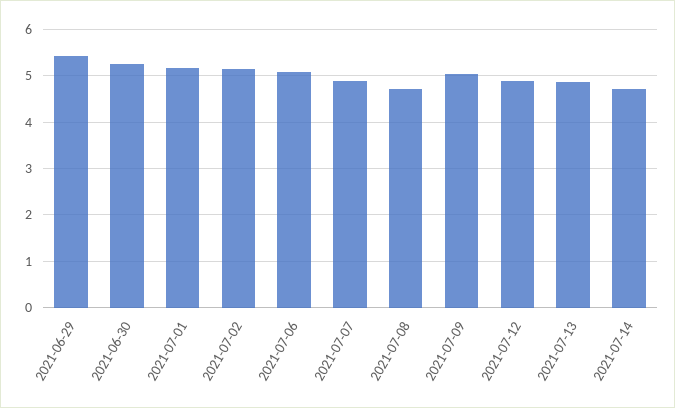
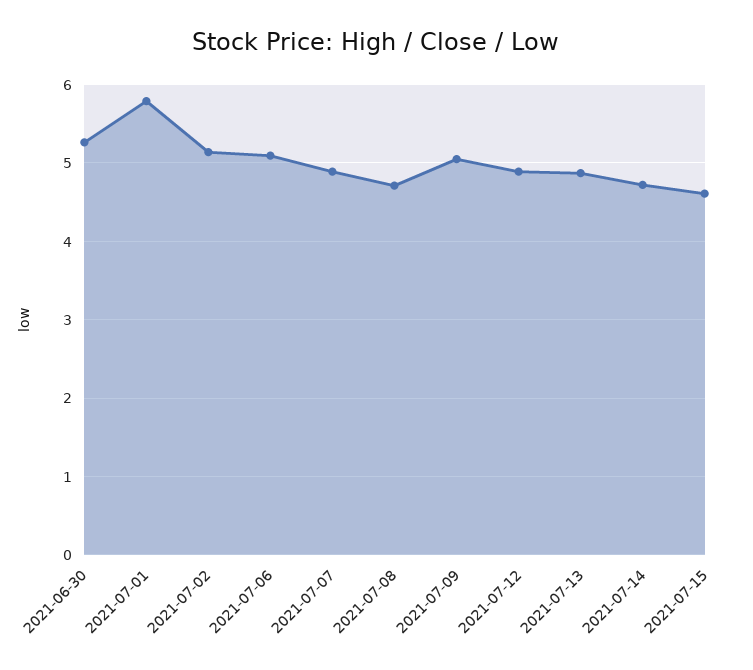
2021-06-29: 5.4 -> none
2021-07-01: 5.2 -> 5.8
2021-07-15: none -> 4.6

